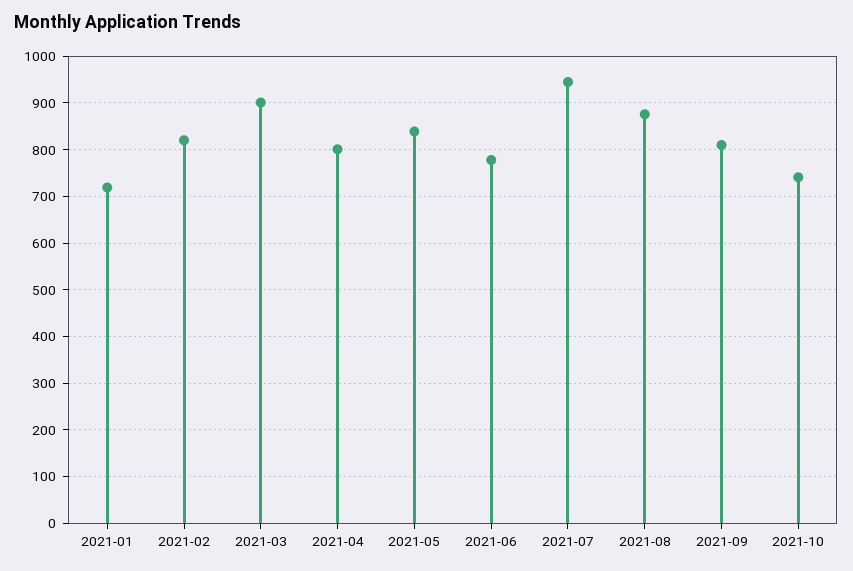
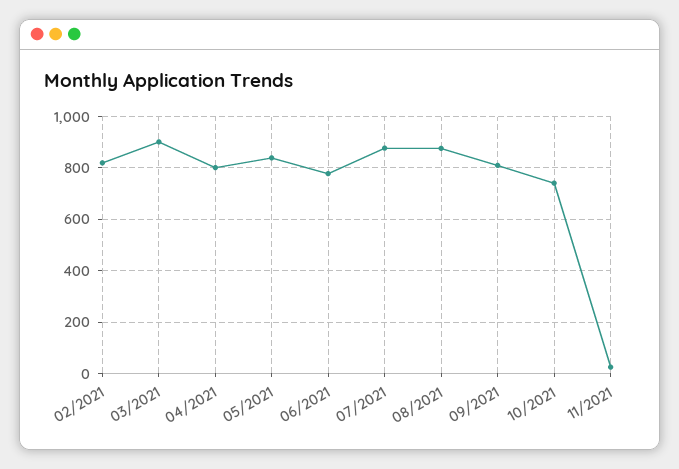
2021-01: 720 -> none
2021-07: 940 -> 875
11/2021: none -> 25

